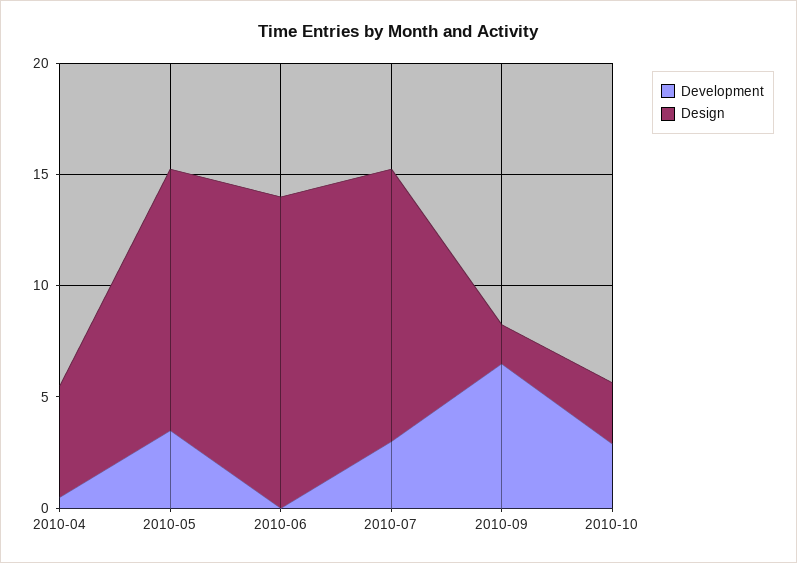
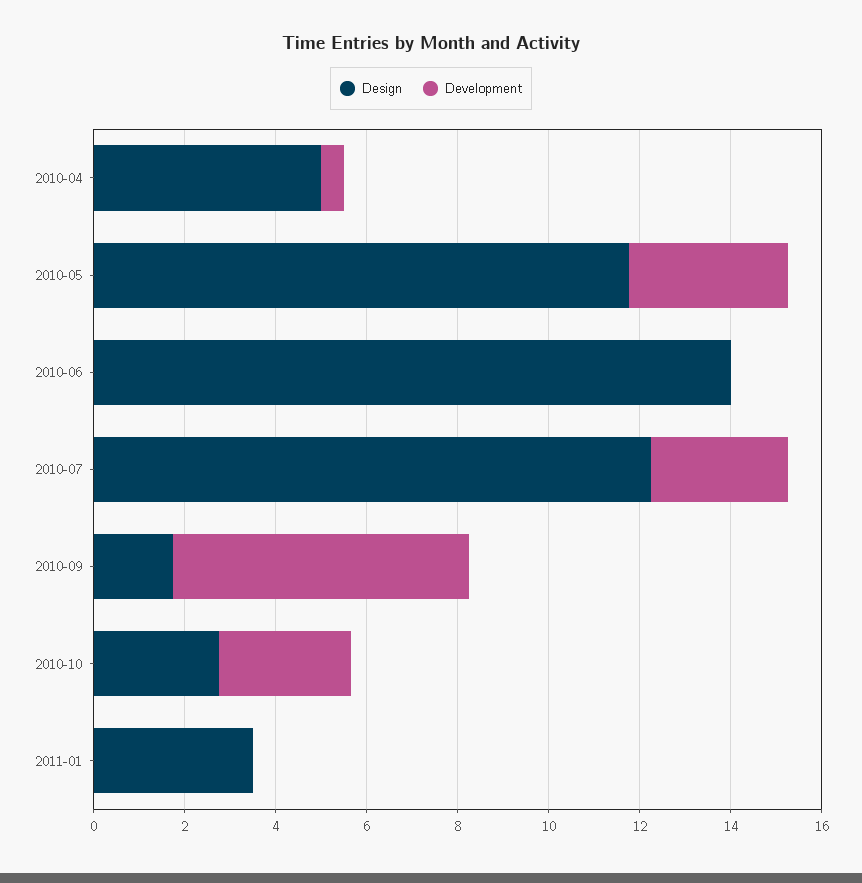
Design, 2011-01: none -> 3.5
Development, 2011-01: none -> 0

